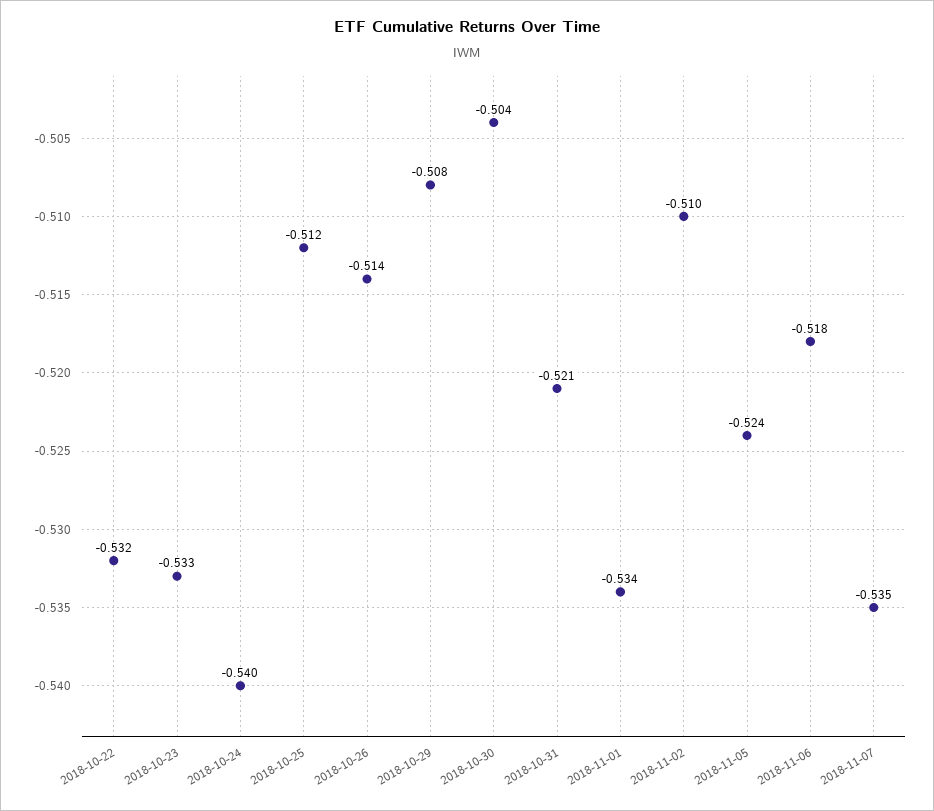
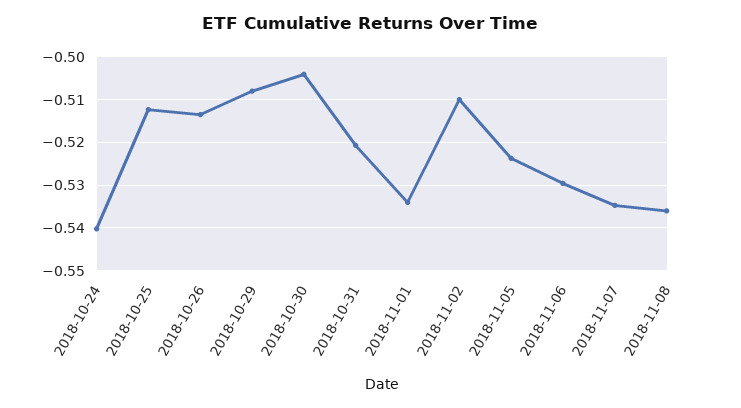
2018-10-22: -0.532 -> none
2018-10-23: -0.533 -> none
2018-11-06: -0.518 -> -0.53
2018-11-08: none -> -0.536

